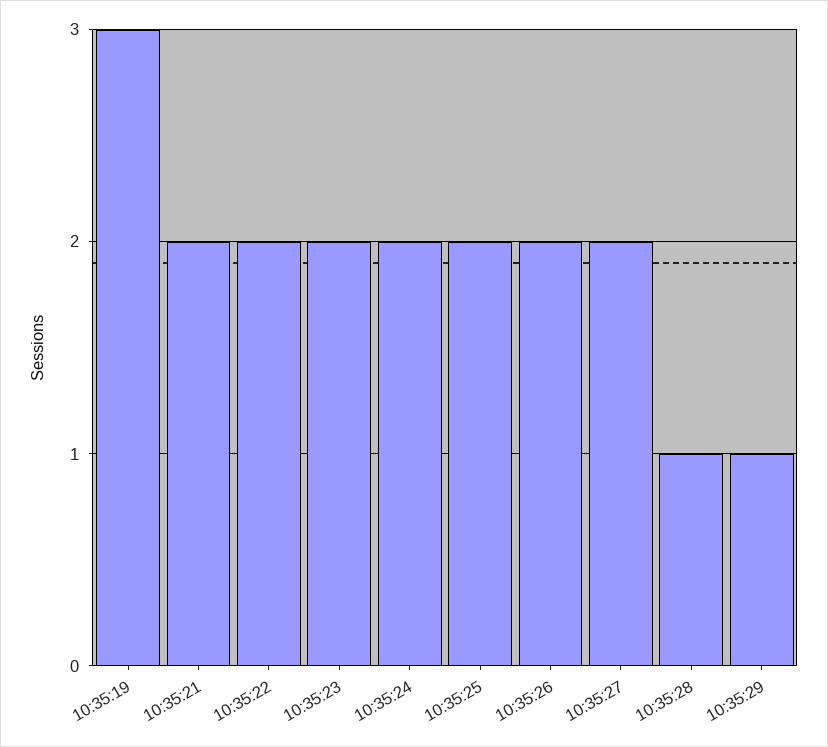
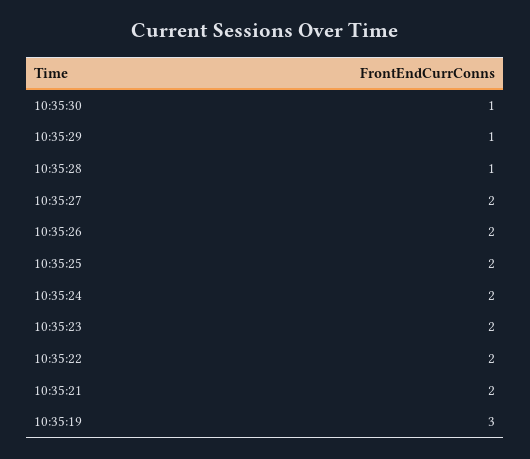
10:35:30: none -> 1

